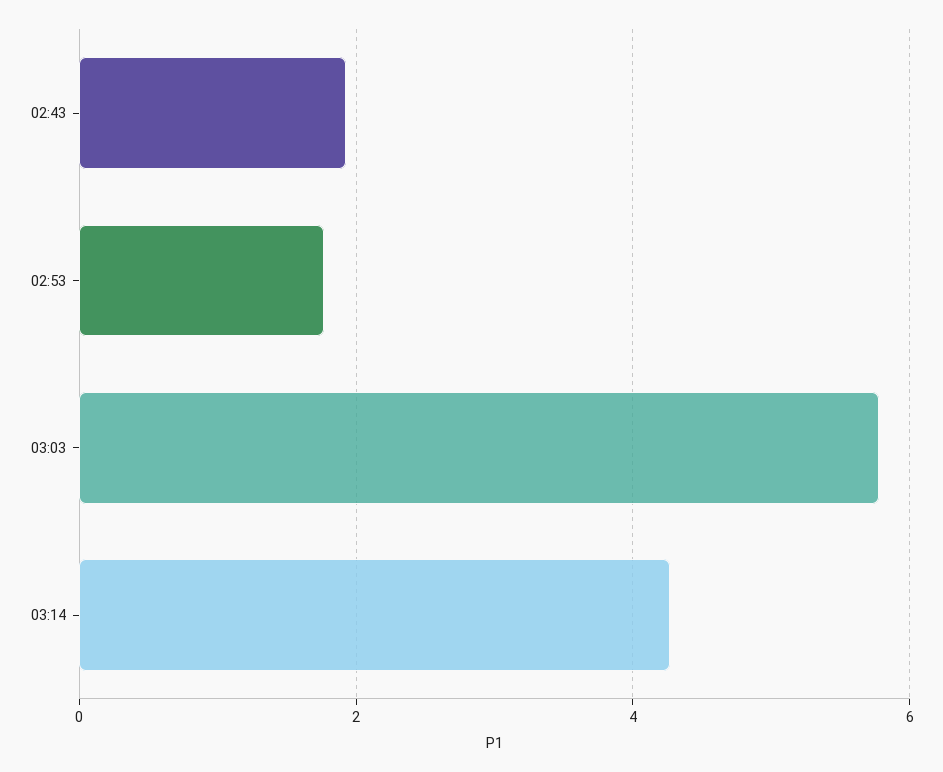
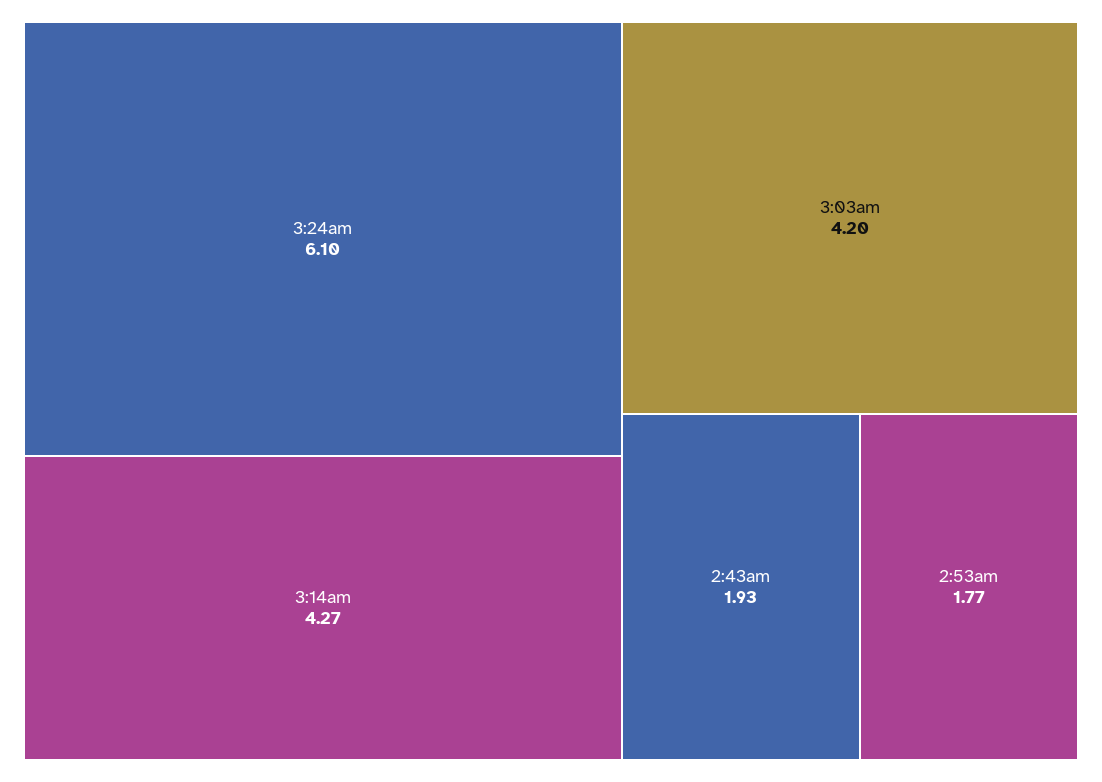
03:03: 5.8 -> 4.2
3:24am: none -> 6.1

